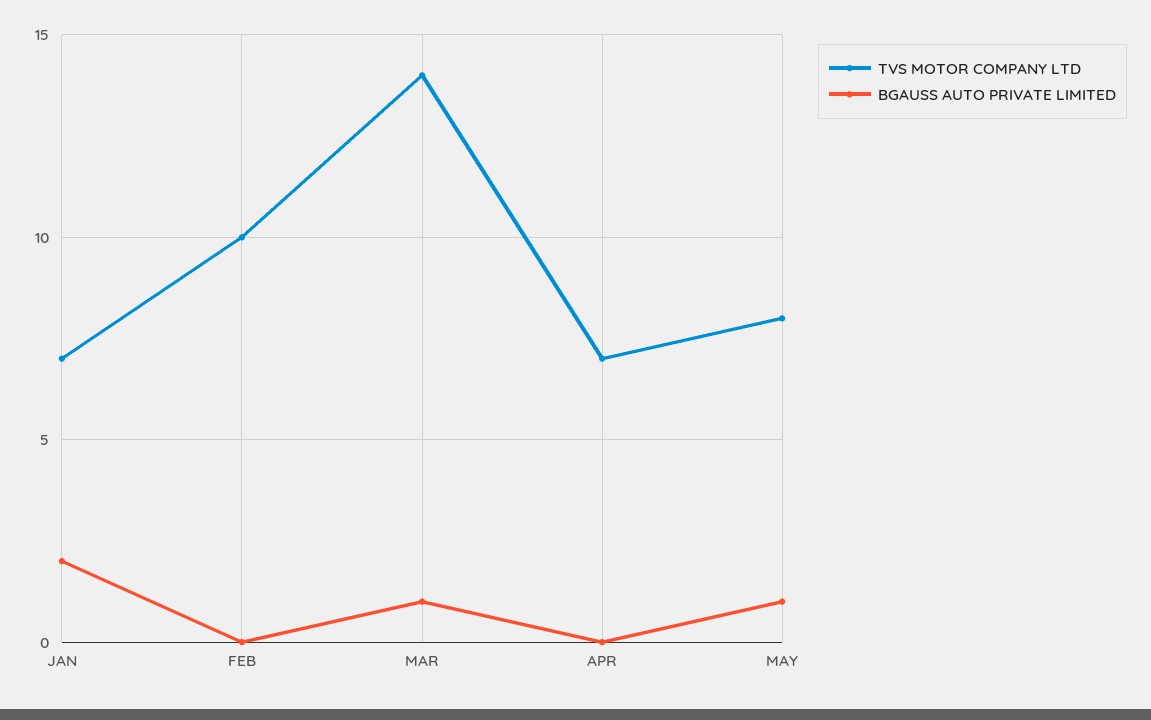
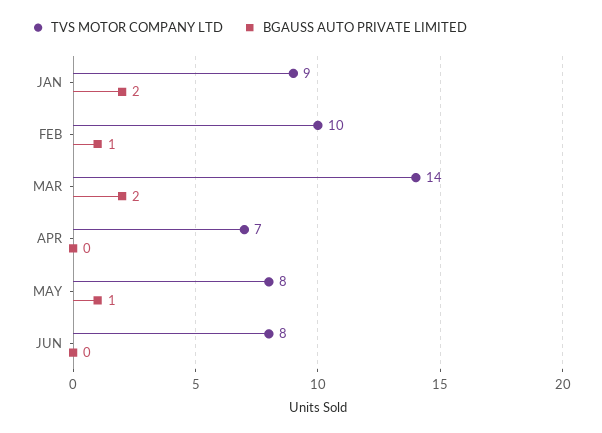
TVS MOTOR COMPANY LTD, JAN: 7 -> 9
BGAUSS AUTO PRIVATE LIMITED, FEB: 0 -> 1
BGAUSS AUTO PRIVATE LIMITED, MAR: 1 -> 2
TVS MOTOR COMPANY LTD, JUN: none -> 8
BGAUSS AUTO PRIVATE LIMITED, JUN: none -> 0

